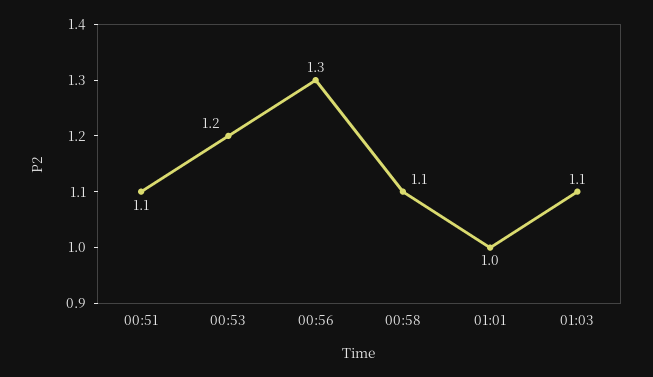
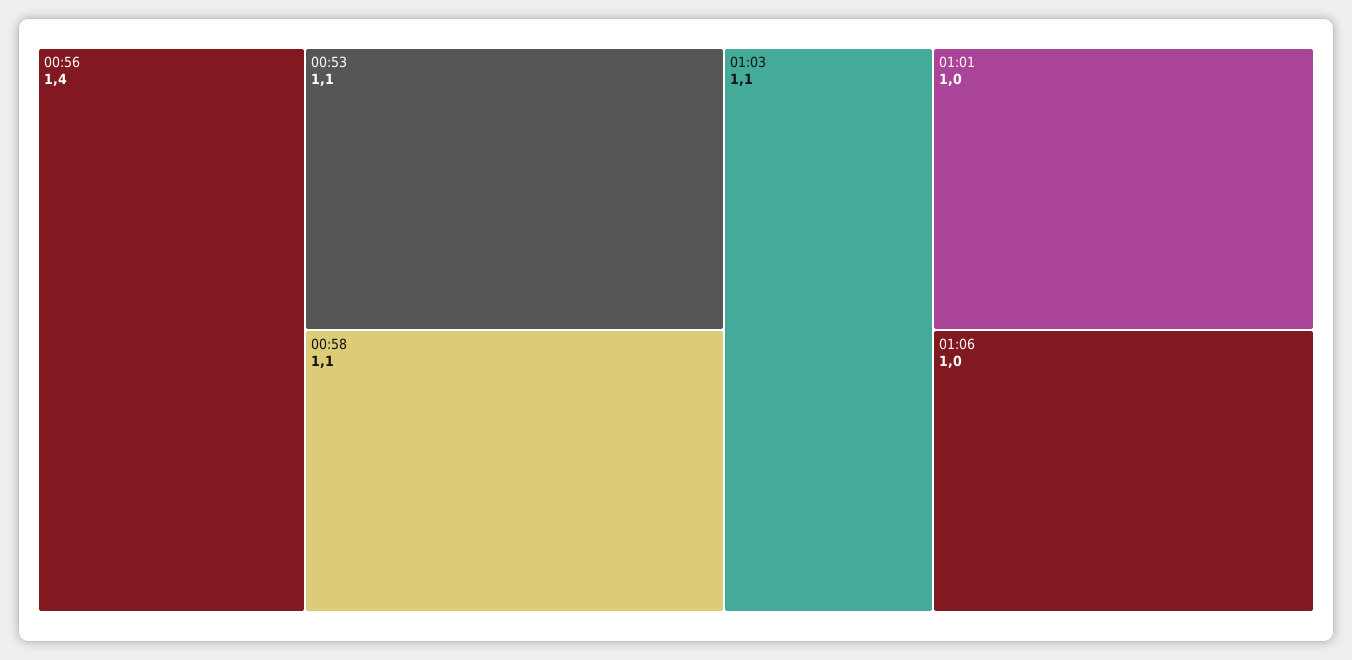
00:51: 1.1 -> none
00:53: 1.2 -> 1.1
00:56: 1.3 -> 1.4
01:06: none -> 1

